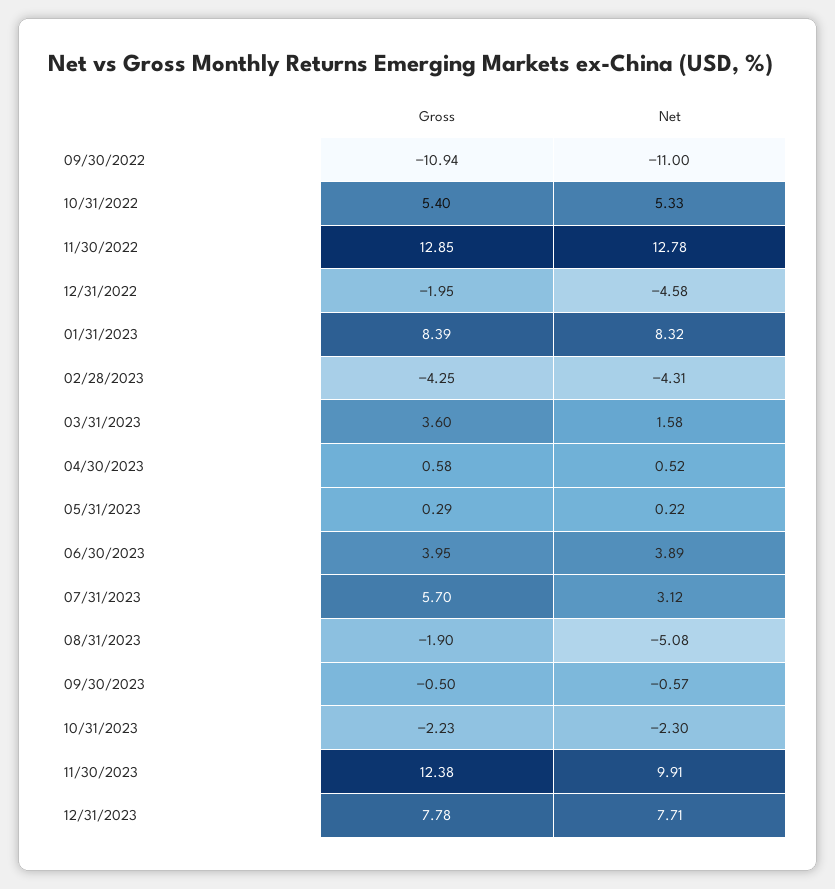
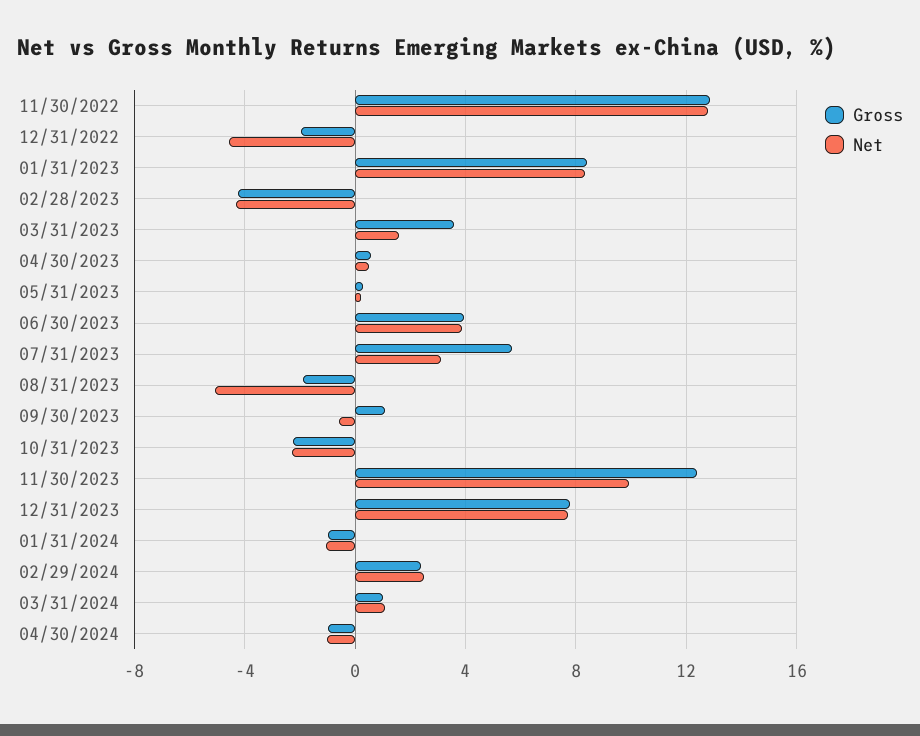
Gross, 09/30/2022: -10.94 -> none
Net, 09/30/2022: -11 -> none
Gross, 10/31/2022: 5.4 -> none
Net, 10/31/2022: 5.33 -> none
Gross, 09/30/2023: -0.5 -> 1
Gross, 01/31/2024: none -> -1
Net, 01/31/2024: none -> -1
Gross, 02/29/2024: none -> 2.5
Net, 02/29/2024: none -> 2.5
Gross, 03/31/2024: none -> 1
Net, 03/31/2024: none -> 1
Gross, 04/30/2024: none -> -1
Net, 04/30/2024: none -> -1

